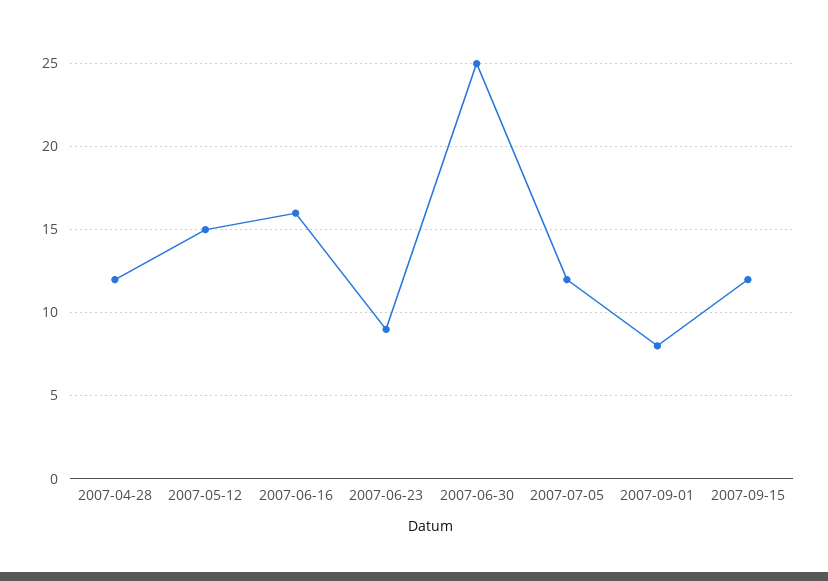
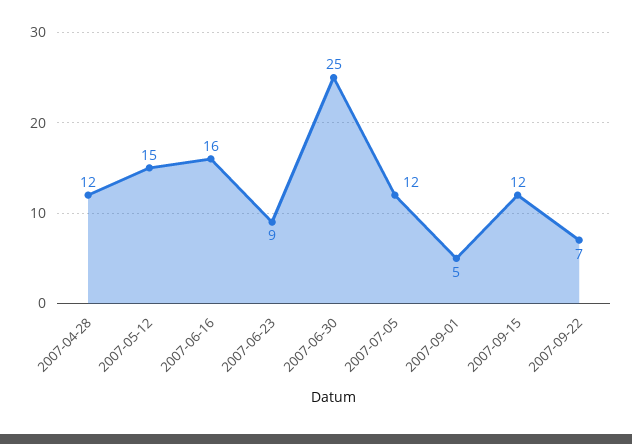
2007-09-01: 8 -> 5
2007-09-22: none -> 7

